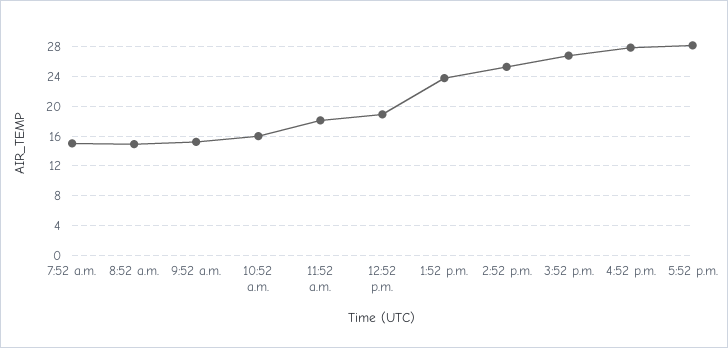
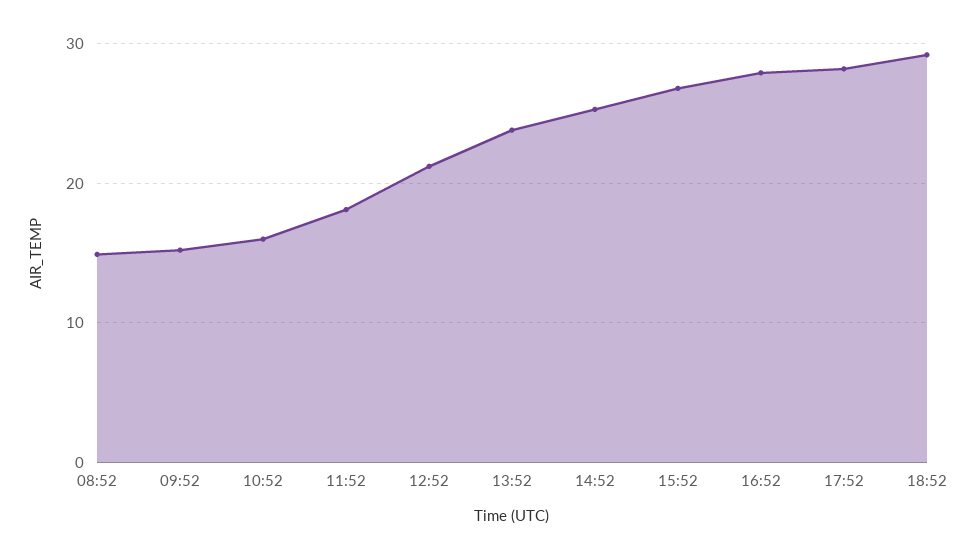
7:52 a.m.: 15 -> none
12:52 p.m.: 19 -> 21
18:52: none -> 29

